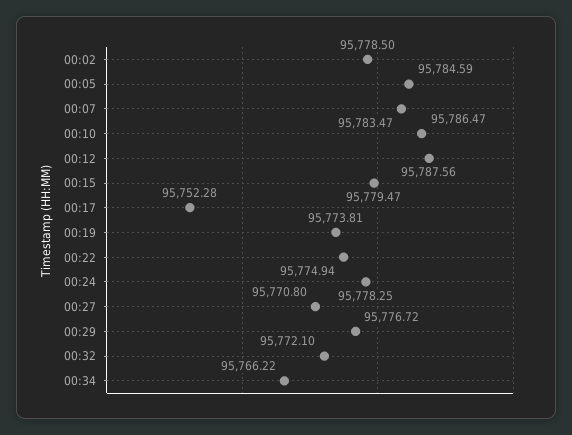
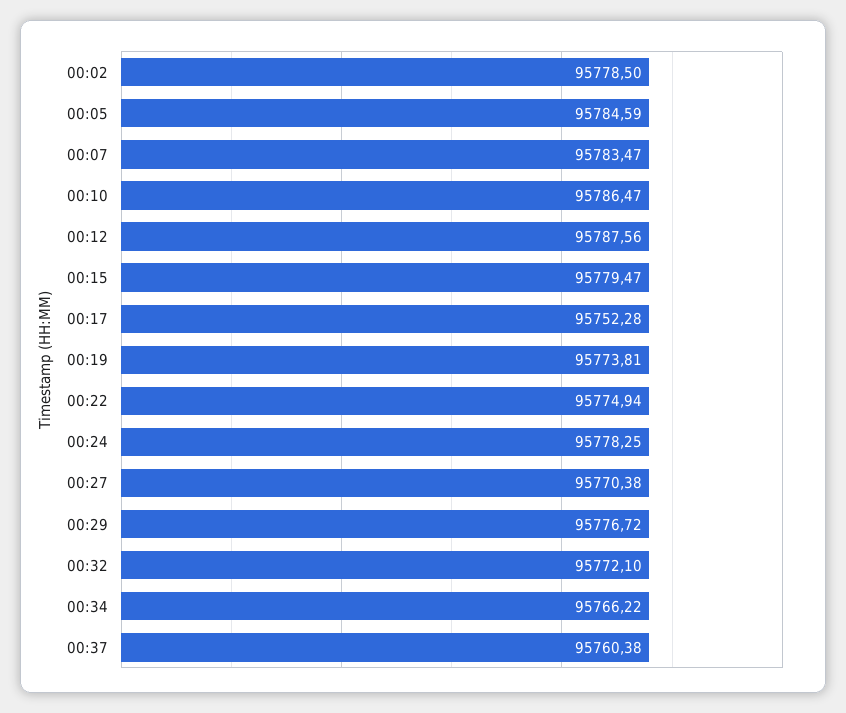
00:27: 95770.8 -> 95770.38
00:37: none -> 95760.38

